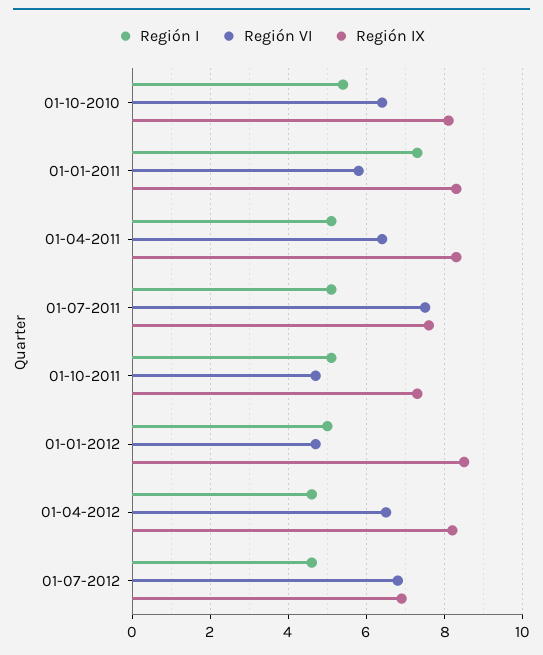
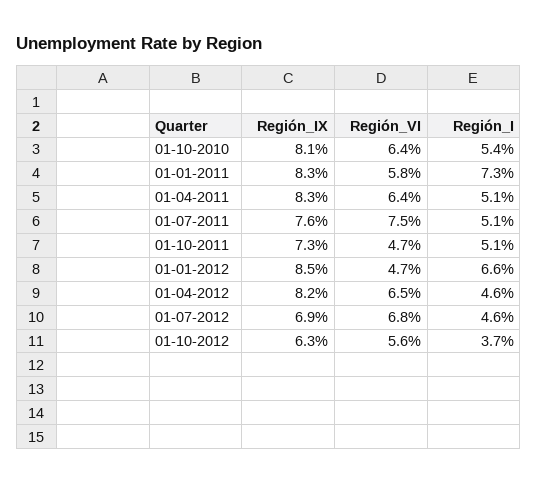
Región I, 01-01-2012: 5 -> 6.6
Región IX, 01-10-2012: none -> 6.3
Región VI, 01-10-2012: none -> 5.6
Región I, 01-10-2012: none -> 3.7

